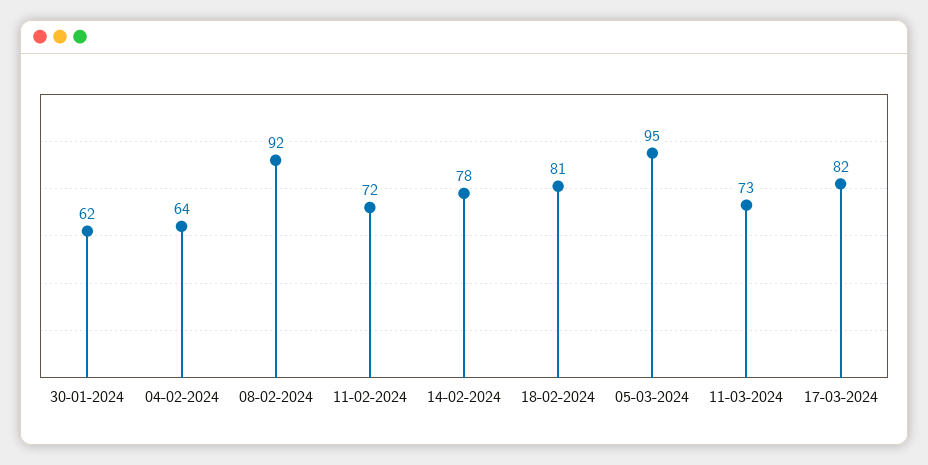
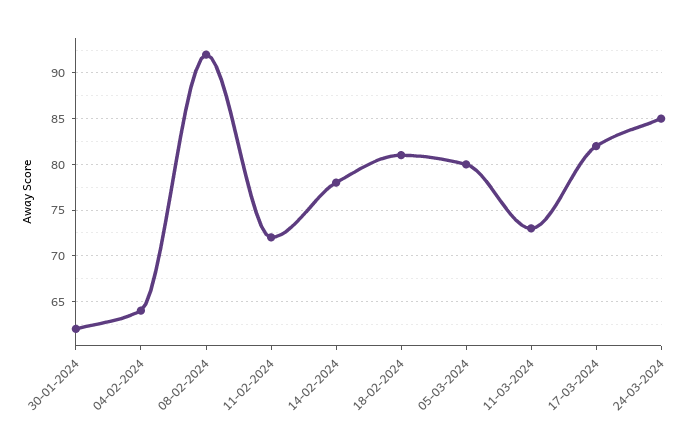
05-03-2024: 95 -> 80
24-03-2024: none -> 85

